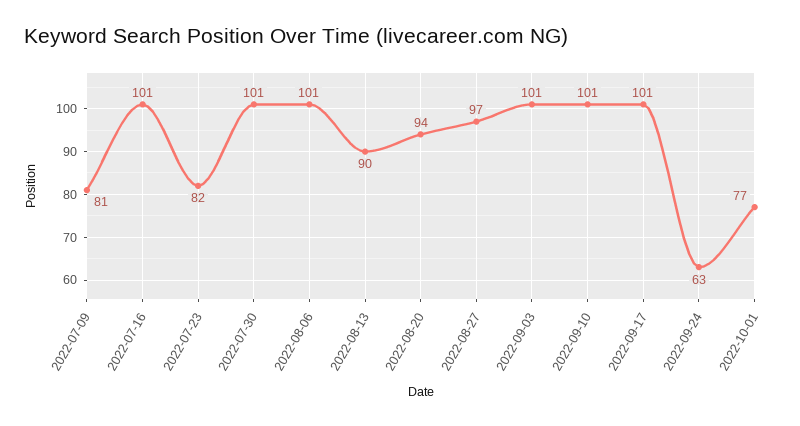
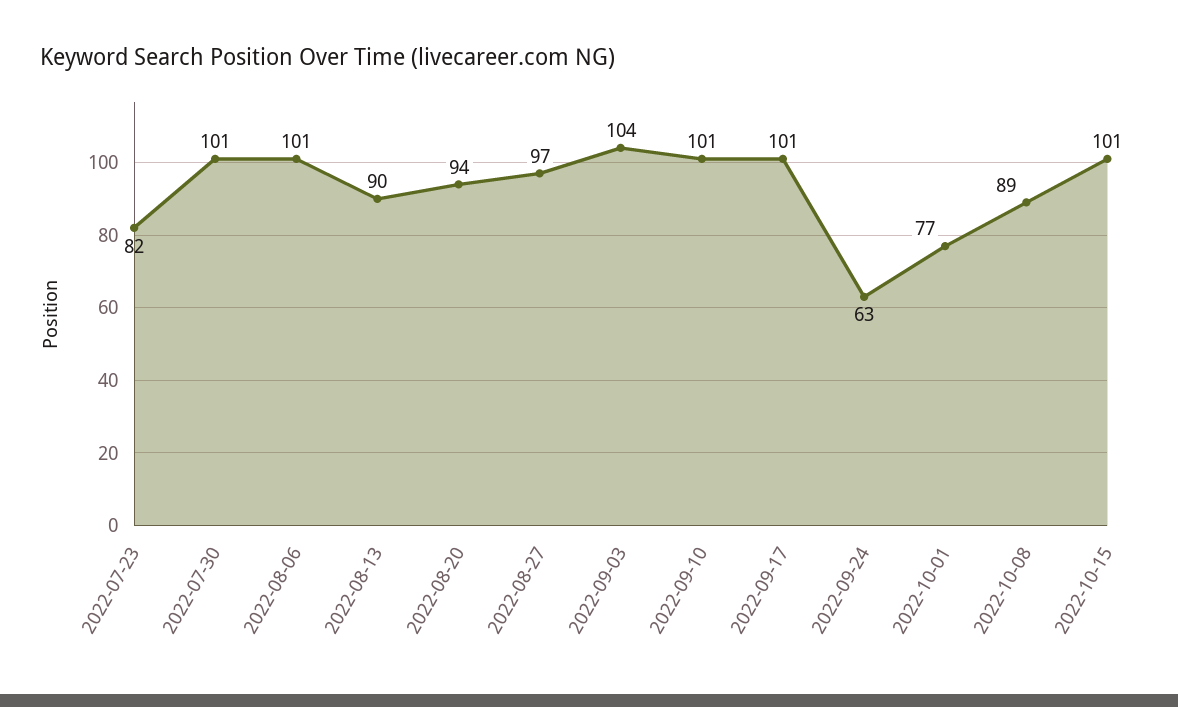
2022-07-09: 81 -> none
2022-07-16: 101 -> none
2022-09-03: 101 -> 104
2022-10-08: none -> 89
2022-10-15: none -> 101

